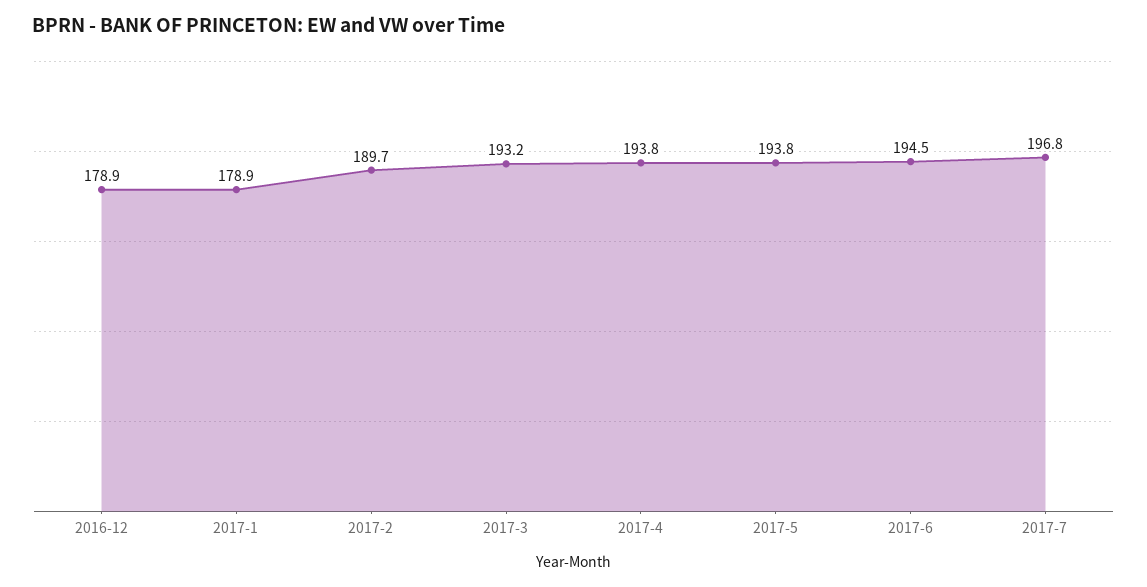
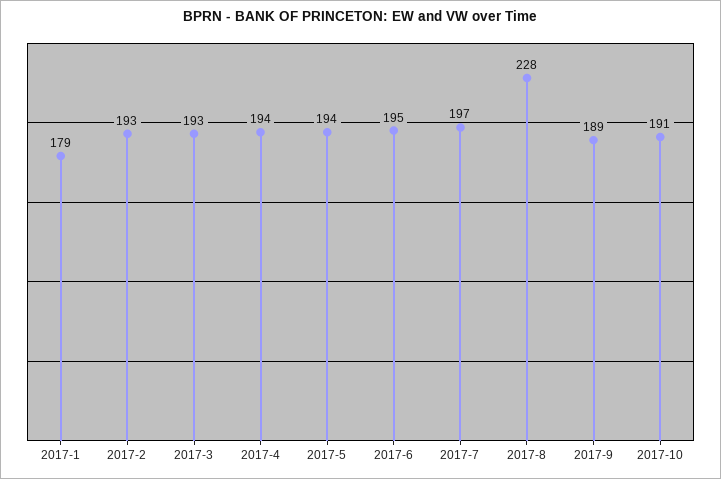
2016-12: 178.9 -> none
2017-2: 189.7 -> 193
2017-8: none -> 228
2017-9: none -> 189
2017-10: none -> 191

